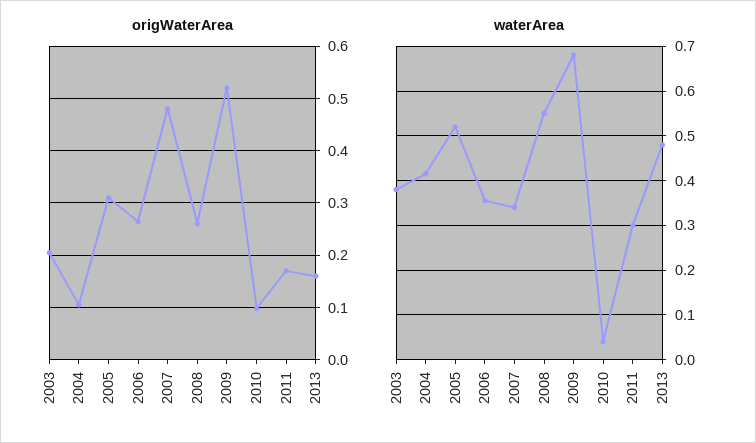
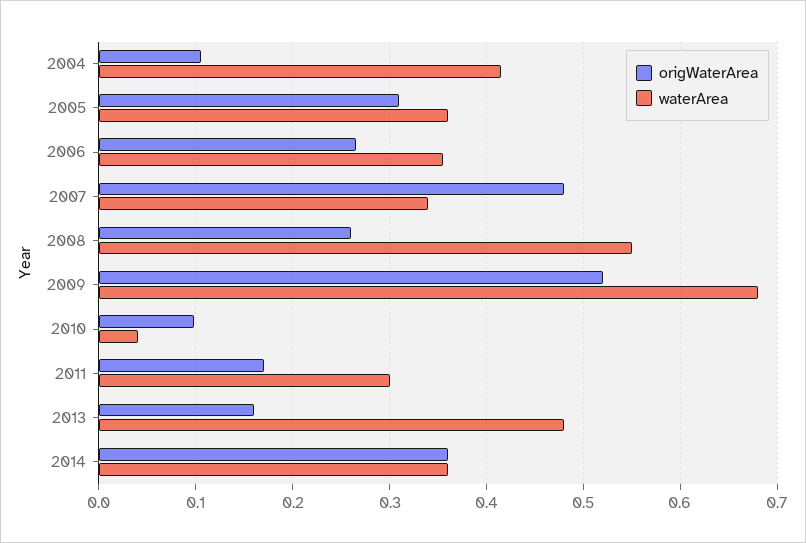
origWaterArea, 2003: 0.2 -> none
waterArea, 2003: 0.38 -> none
waterArea, 2005: 0.52 -> 0.36
origWaterArea, 2014: none -> 0.36
waterArea, 2014: none -> 0.36

